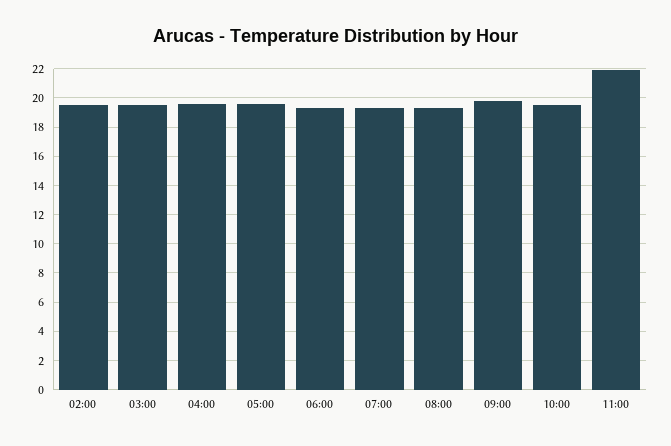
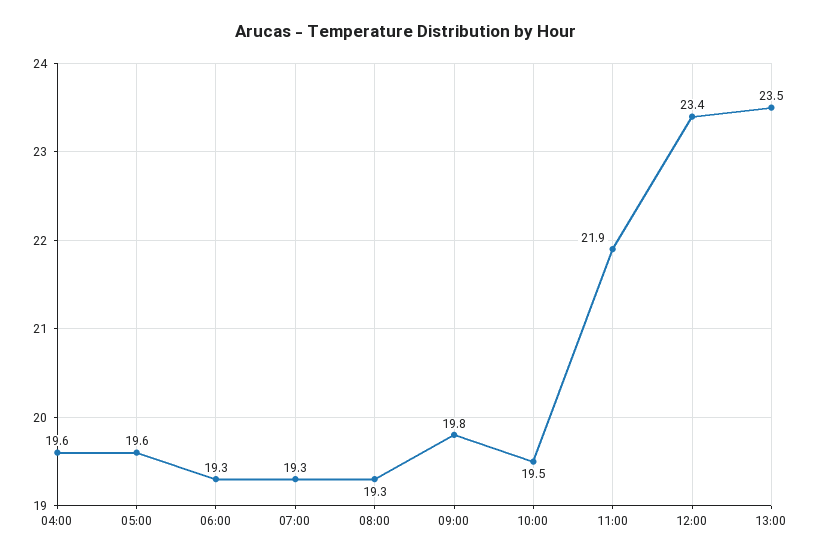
02:00: 19.5 -> none
03:00: 19.5 -> none
12:00: none -> 23.4
13:00: none -> 23.5

